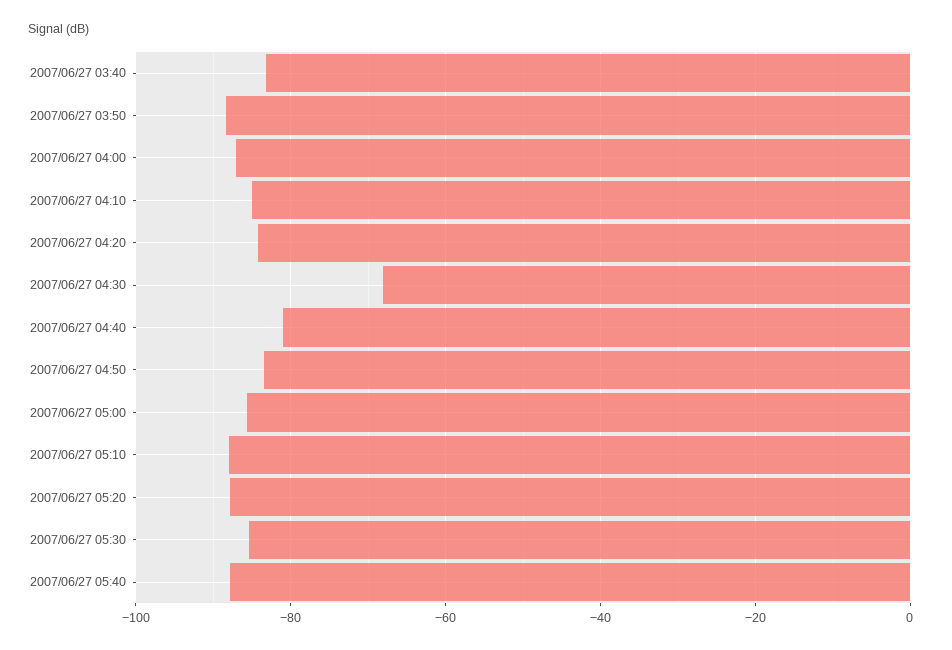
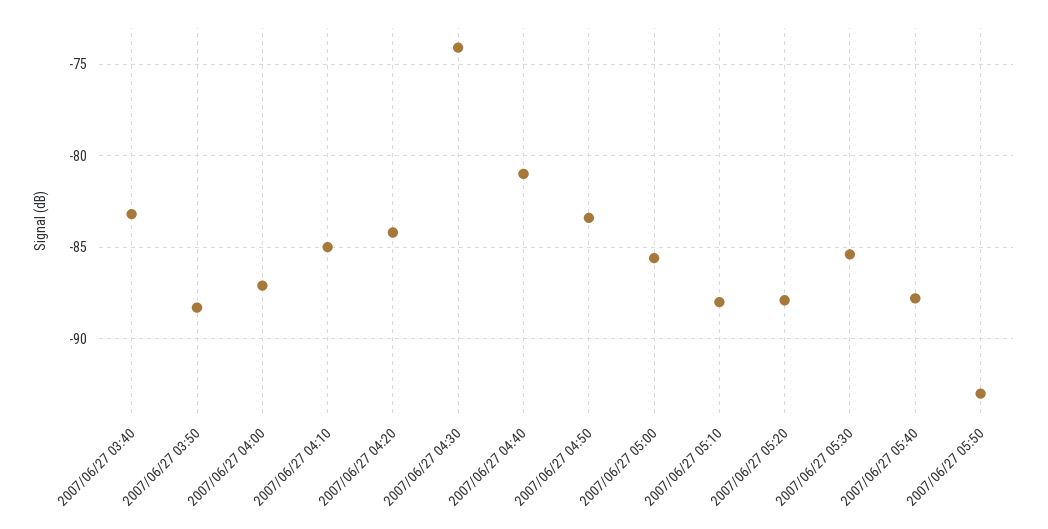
2007/06/27 04:30: -68 -> -74
2007/06/27 05:50: none -> -93

